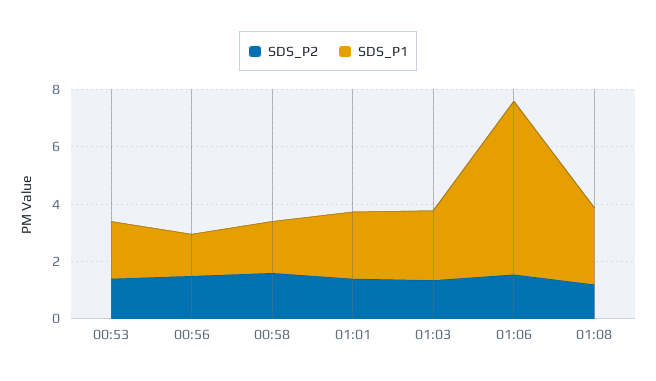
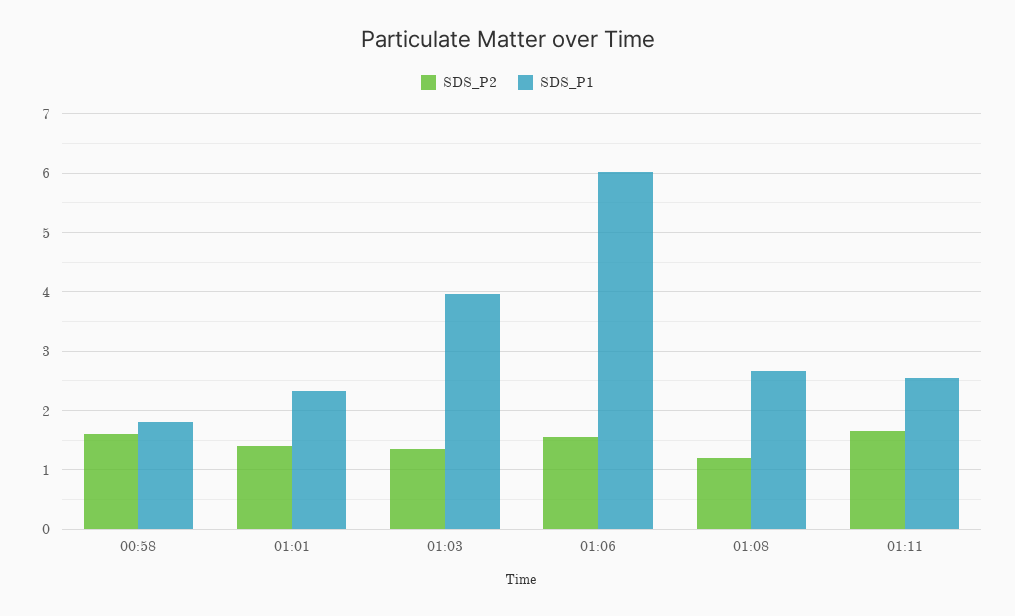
SDS_P2, 00:53: 1.5 -> none
SDS_P1, 00:53: 2 -> none
SDS_P2, 00:56: 1.5 -> none
SDS_P1, 00:56: 1.5 -> none
SDS_P1, 01:03: 2.5 -> 4
SDS_P2, 01:11: none -> 1.6
SDS_P1, 01:11: none -> 2.6

